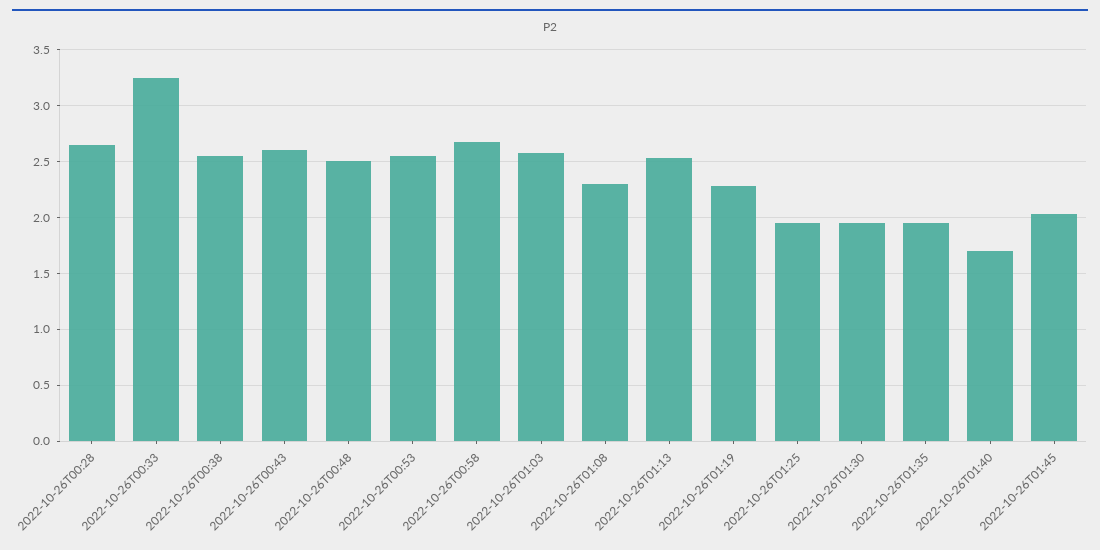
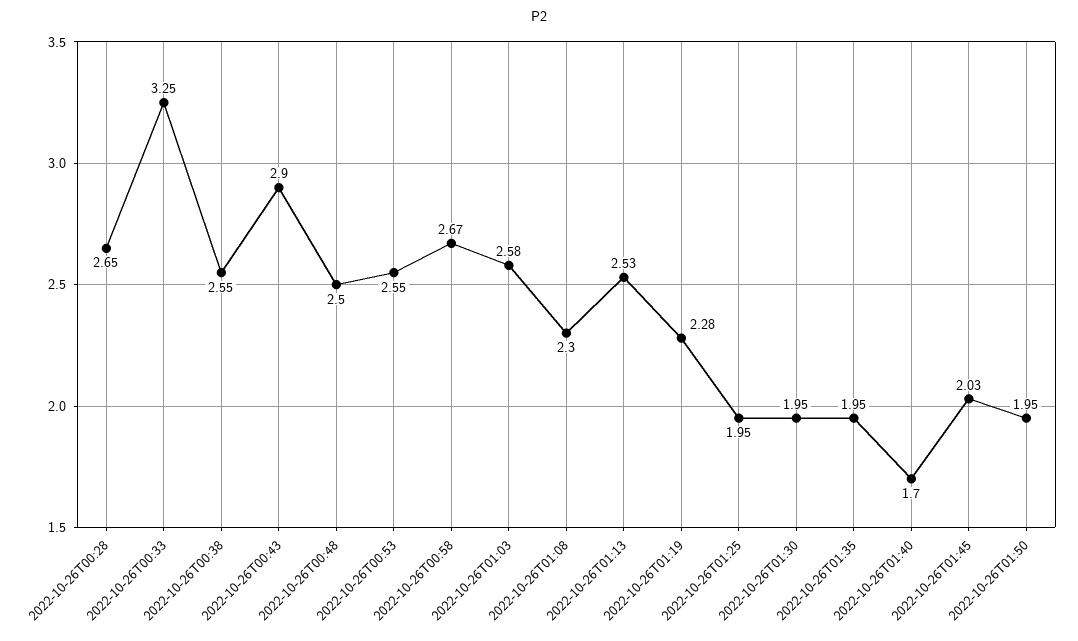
2022-10-26T00:43: 2.6 -> 2.9
2022-10-26T01:50: none -> 1.95

